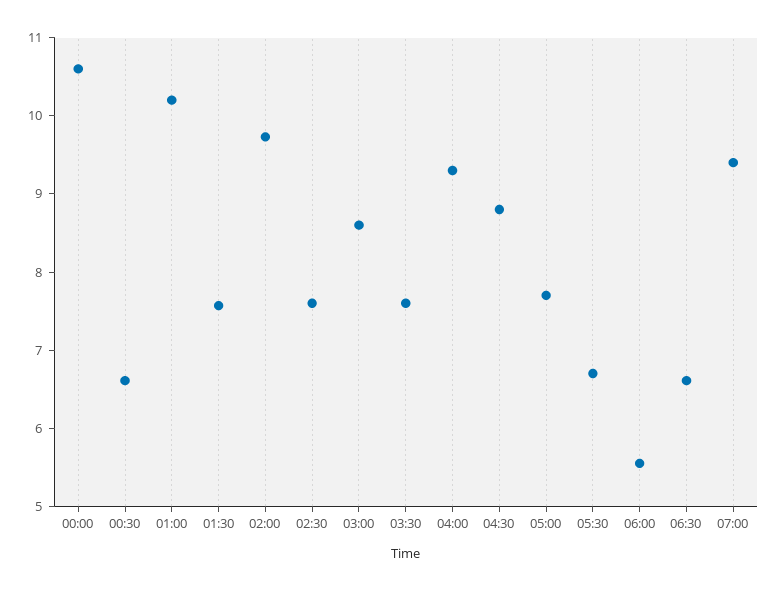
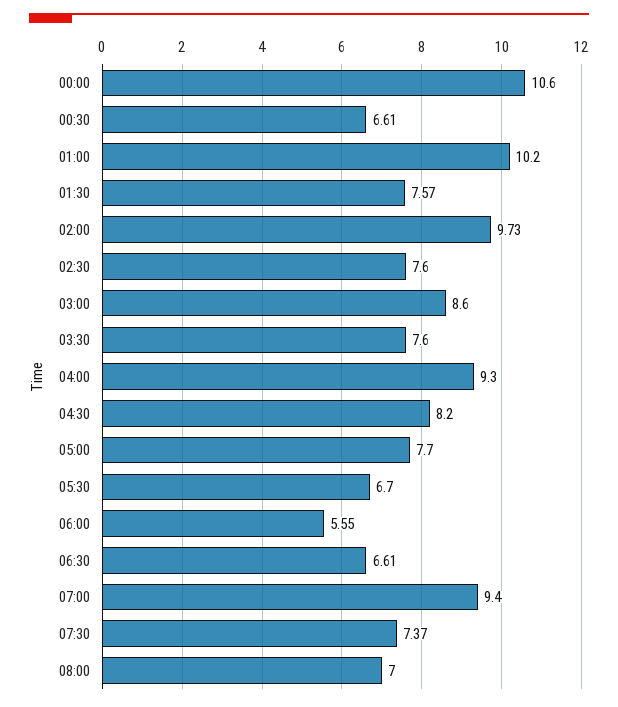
04:30: 8.8 -> 8.2
07:30: none -> 7.37
08:00: none -> 7

